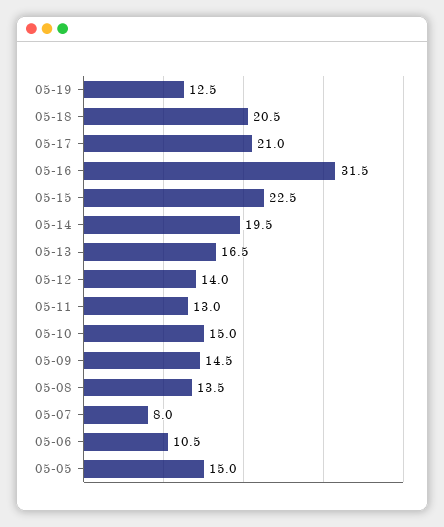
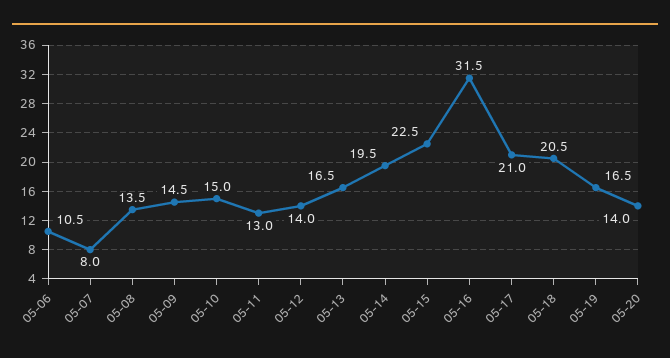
05-19: 12.5 -> 16.5
05-05: 15 -> none
05-20: none -> 14

